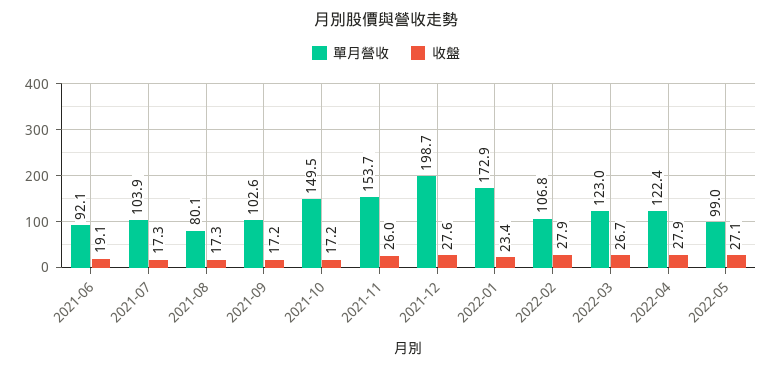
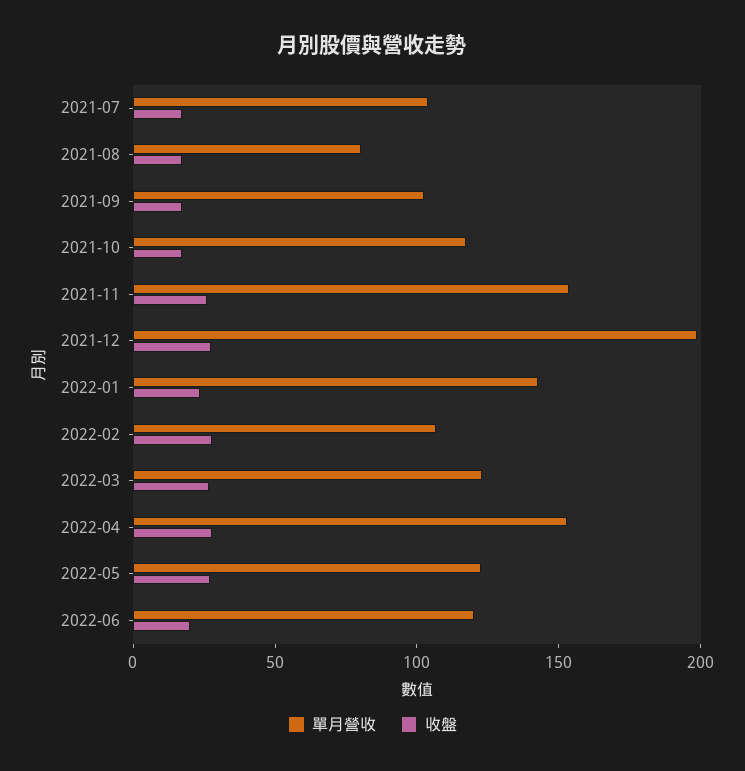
單月營收, 2021-06: 92.1 -> none
收盤, 2021-06: 19.1 -> none
單月營收, 2021-10: 149.5 -> 120
單月營收, 2022-01: 172.9 -> 140
單月營收, 2022-04: 122.4 -> 150
單月營收, 2022-05: 99 -> 120
單月營收, 2022-06: none -> 120
收盤, 2022-06: none -> 20

